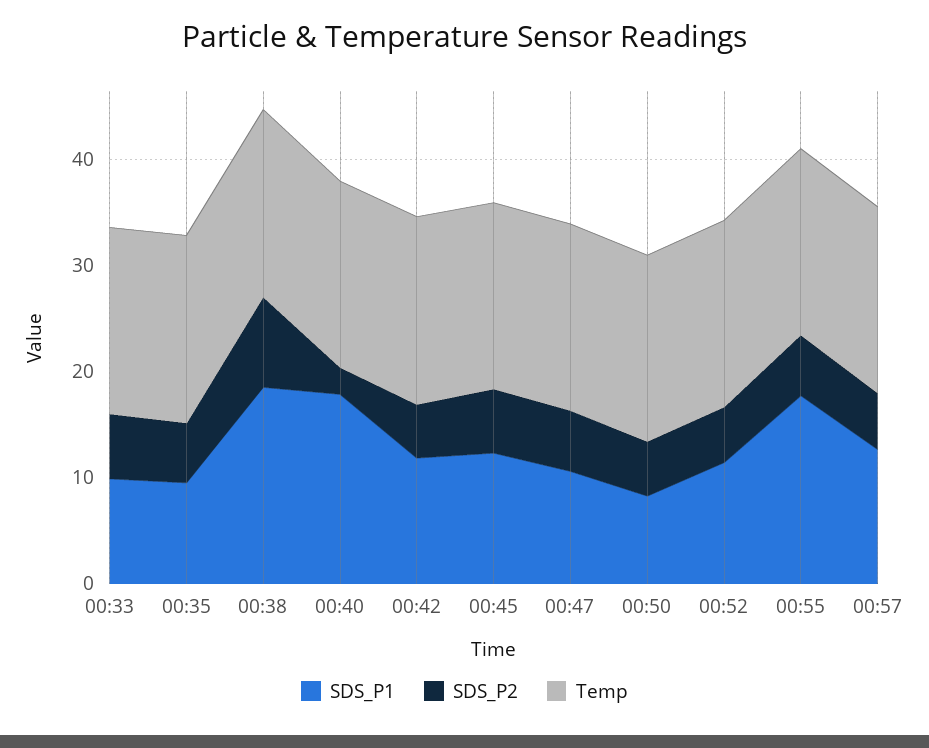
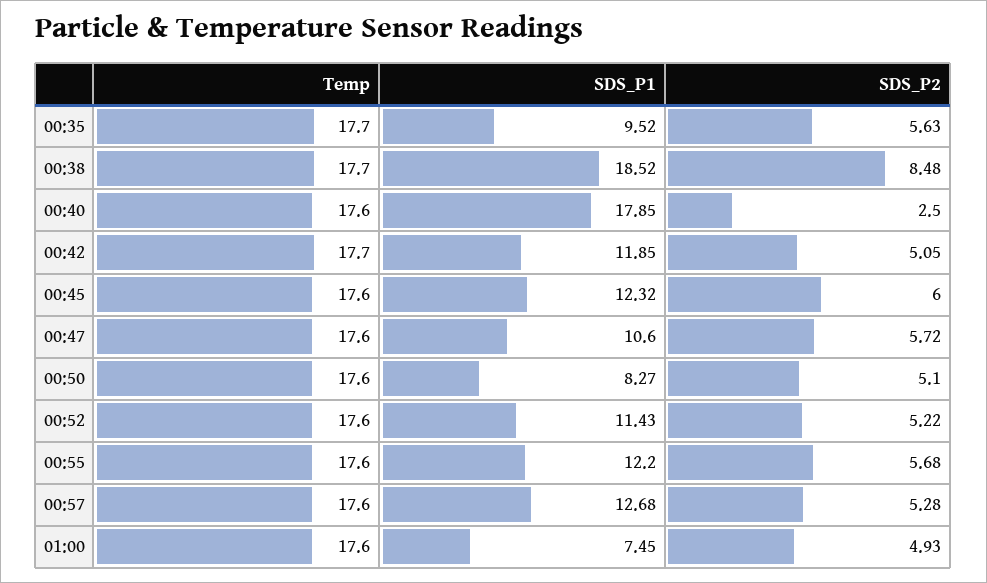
SDS_P1, 00:33: 10 -> none
SDS_P2, 00:33: 6 -> none
Temp, 00:33: 18 -> none
SDS_P1, 00:55: 18 -> 12.2
Temp, 01:00: none -> 17.6
SDS_P1, 01:00: none -> 7.45
SDS_P2, 01:00: none -> 4.93

